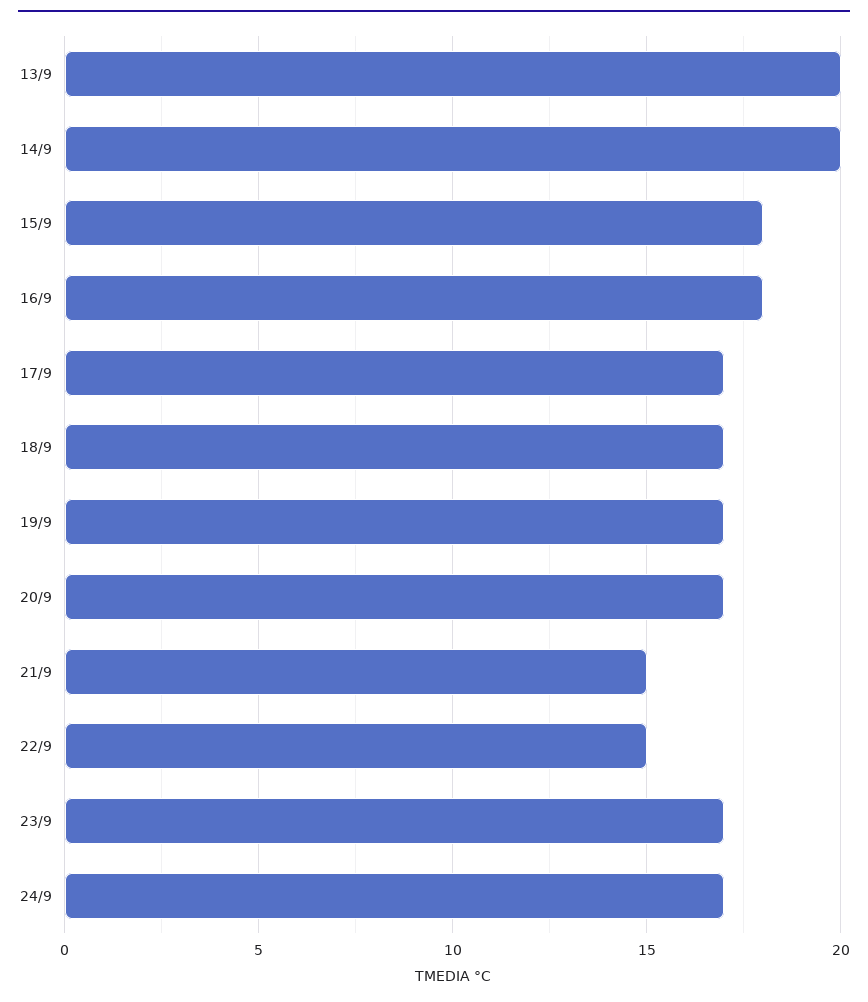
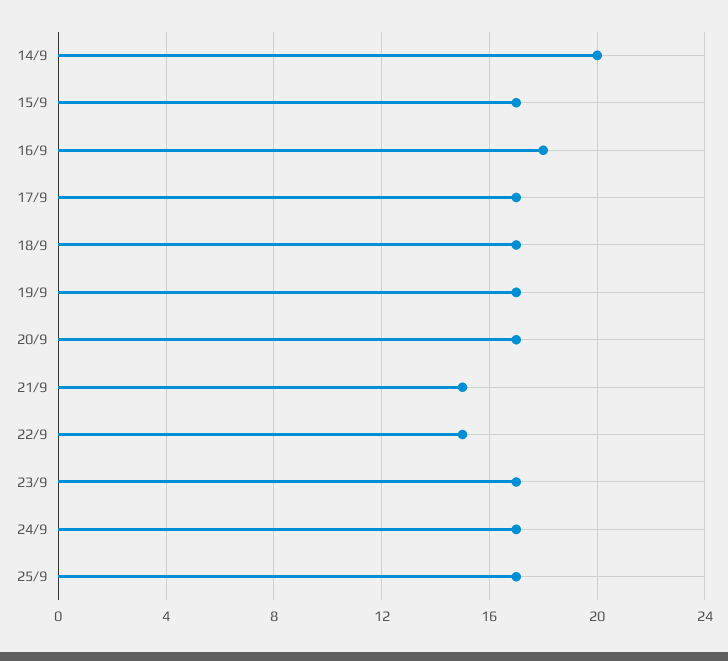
13/9: 20 -> none
15/9: 18 -> 17
25/9: none -> 17

